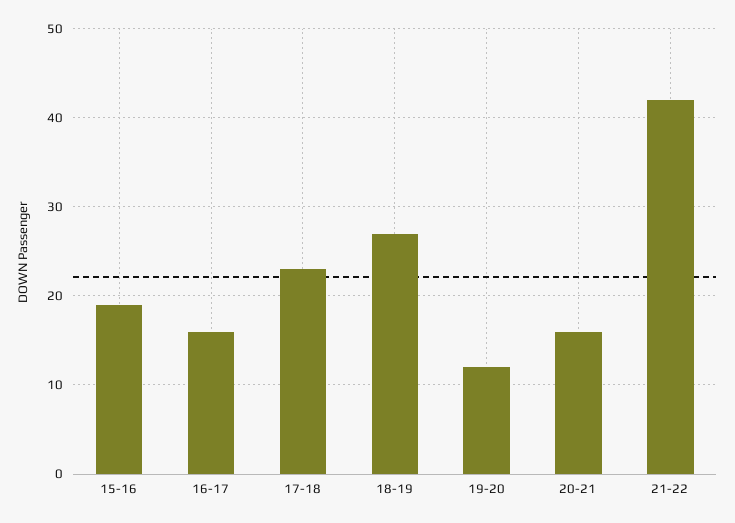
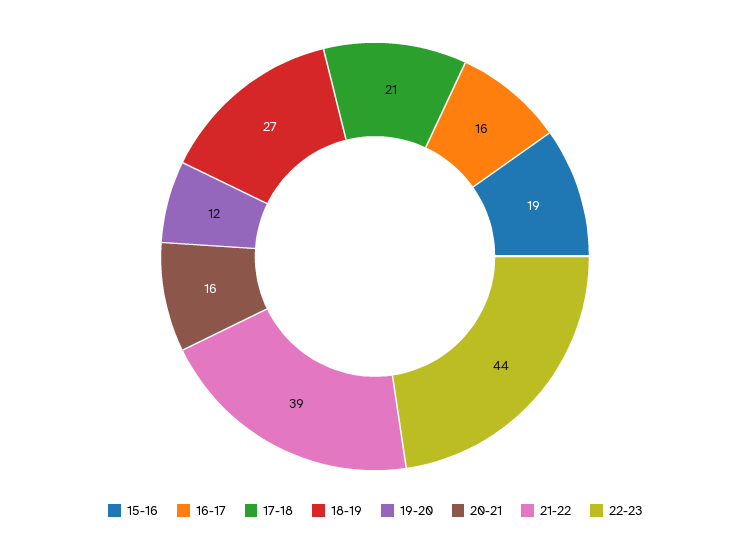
17-18: 23 -> 21
21-22: 42 -> 39
22-23: none -> 44

